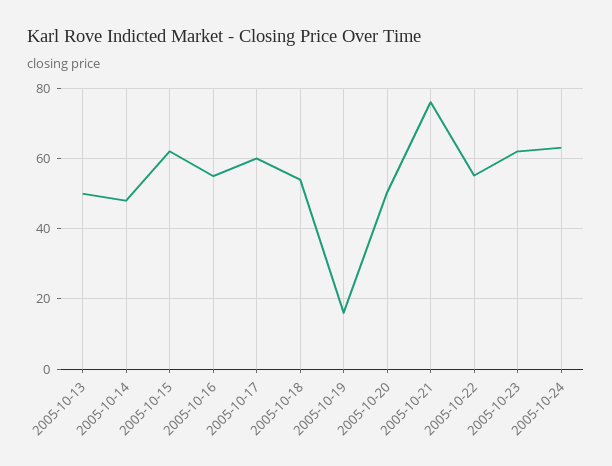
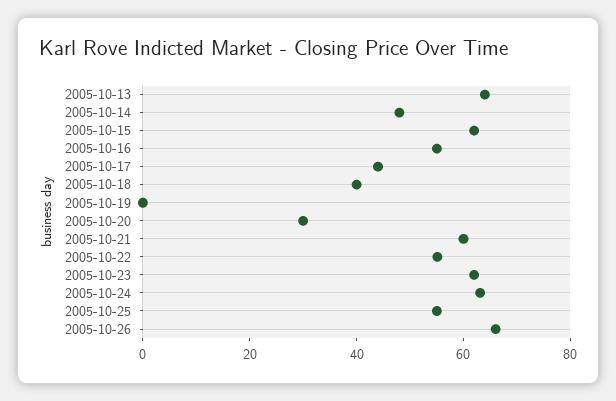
2005-10-13: 50 -> 65
2005-10-17: 60 -> 45
2005-10-18: 54 -> 40
2005-10-19: 16 -> 0
2005-10-20: 50 -> 30
2005-10-21: 76 -> 60
2005-10-25: none -> 55
2005-10-26: none -> 65

